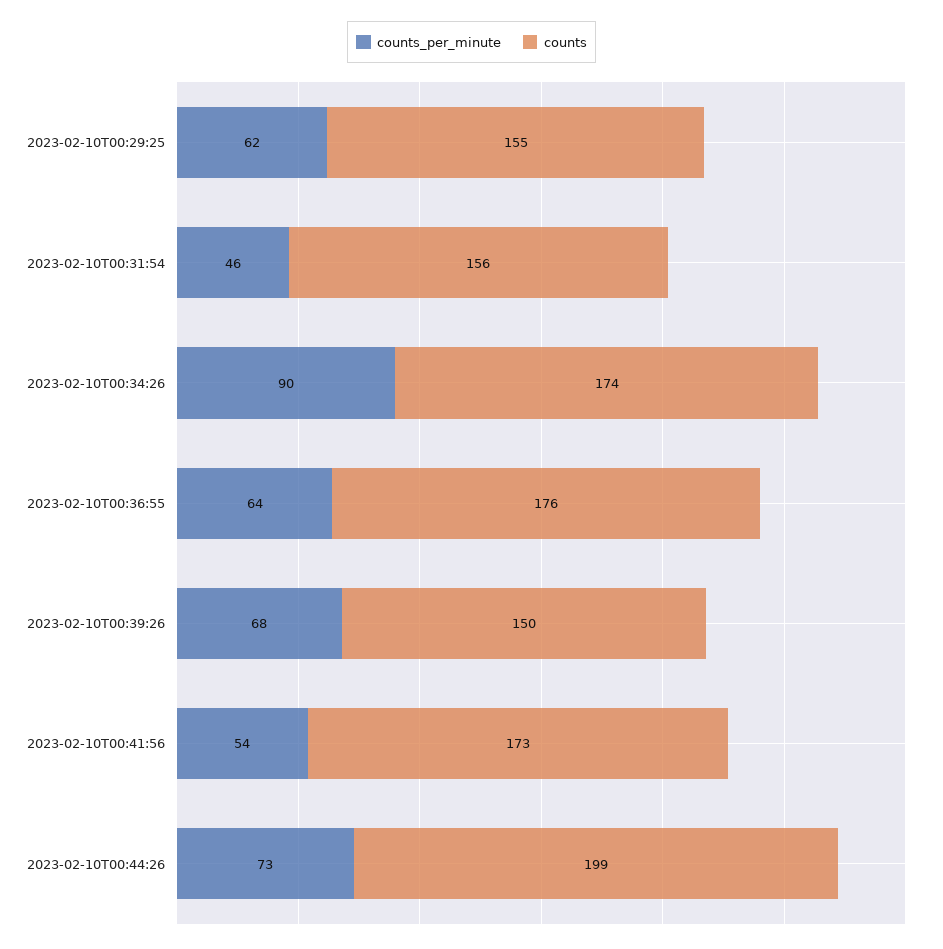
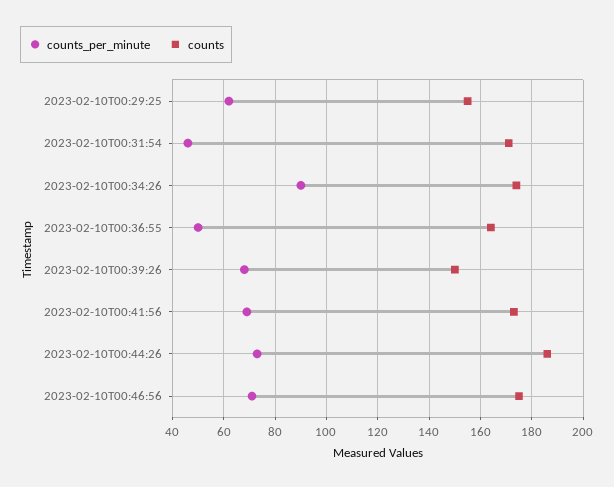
counts, 2023-02-10T00:31:54: 156 -> 170
counts_per_minute, 2023-02-10T00:36:55: 64 -> 50
counts, 2023-02-10T00:36:55: 176 -> 165
counts_per_minute, 2023-02-10T00:41:56: 54 -> 70
counts, 2023-02-10T00:44:26: 199 -> 185
counts_per_minute, 2023-02-10T00:46:56: none -> 70
counts, 2023-02-10T00:46:56: none -> 175

